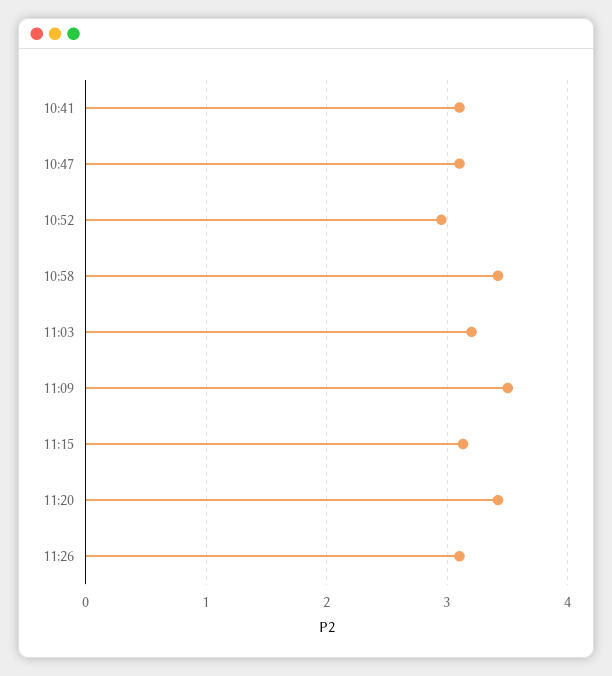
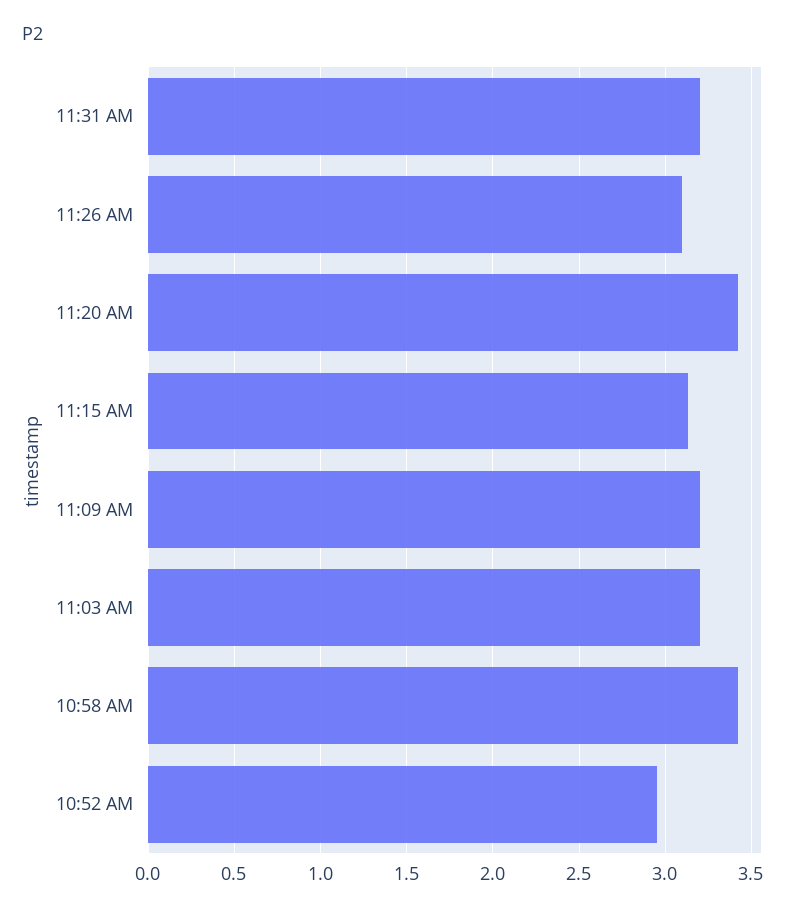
10:41: 3.1 -> none
10:47: 3.1 -> none
11:09: 3.5 -> 3.2
11:31 AM: none -> 3.2

